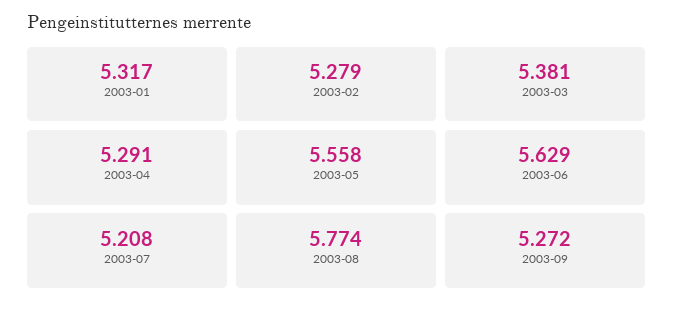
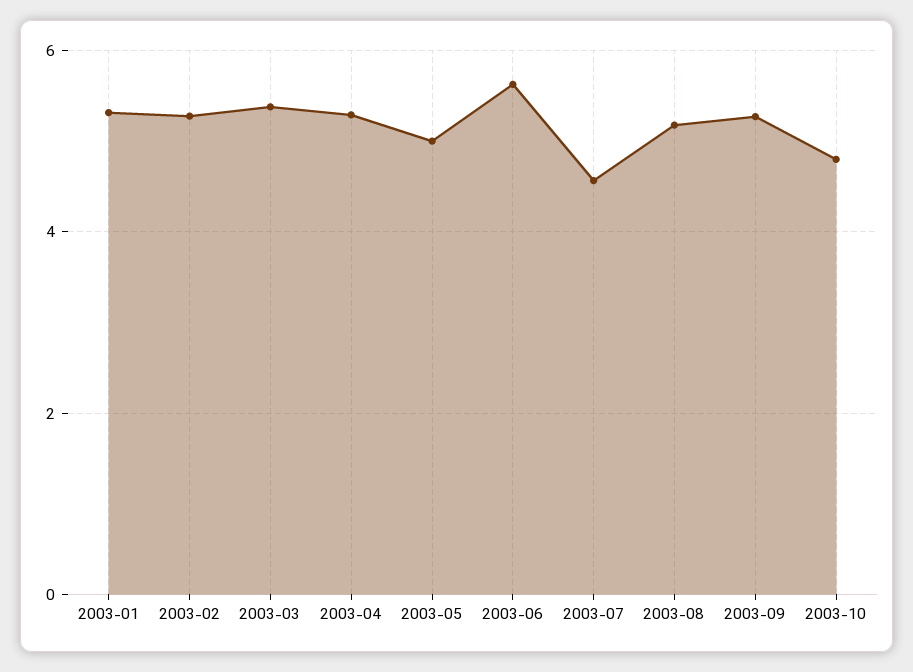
2003-05: 5.558 -> 5
2003-07: 5.208 -> 4.6
2003-08: 5.774 -> 5.2
2003-10: none -> 4.8

